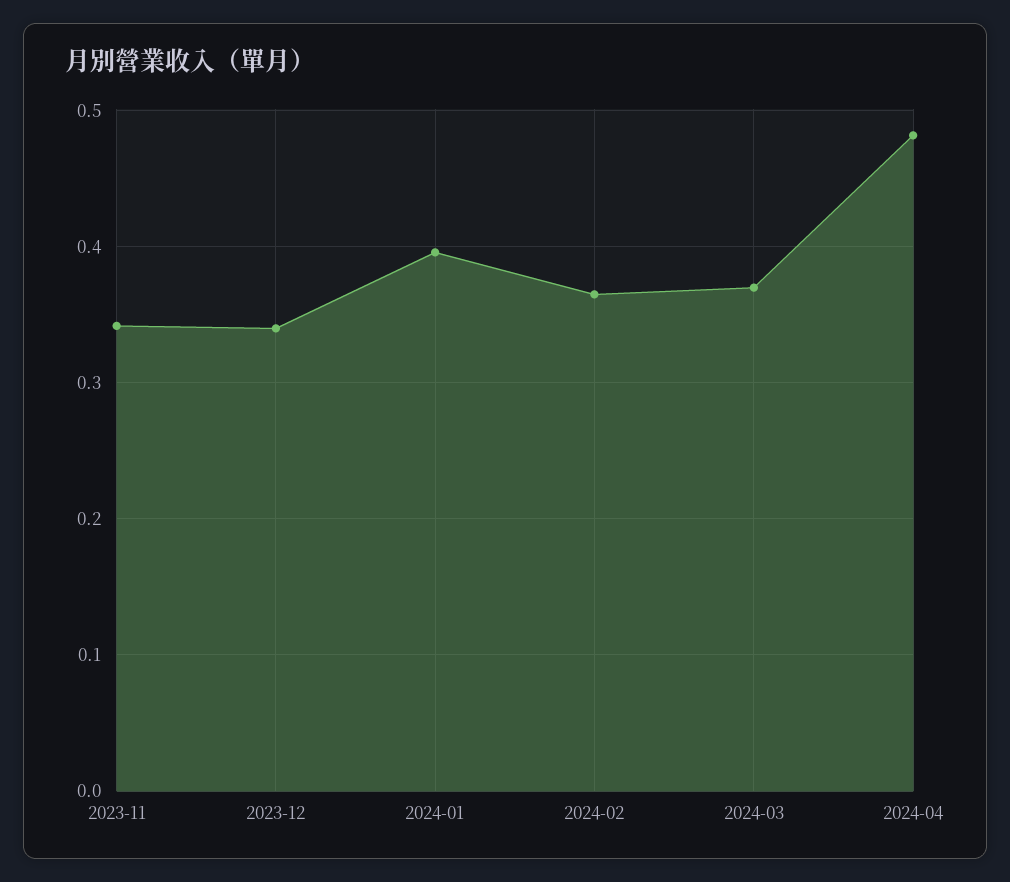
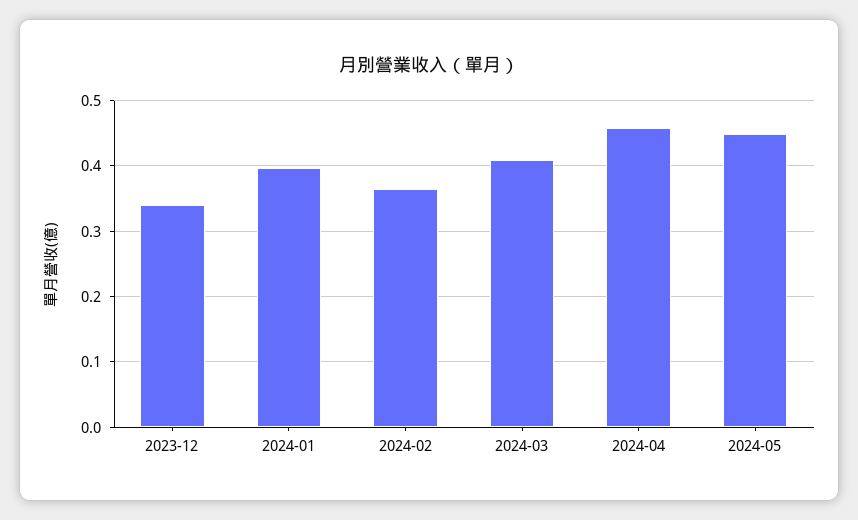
2023-11: 0.34 -> none
2024-03: 0.37 -> 0.41
2024-04: 0.48 -> 0.46
2024-05: none -> 0.45

